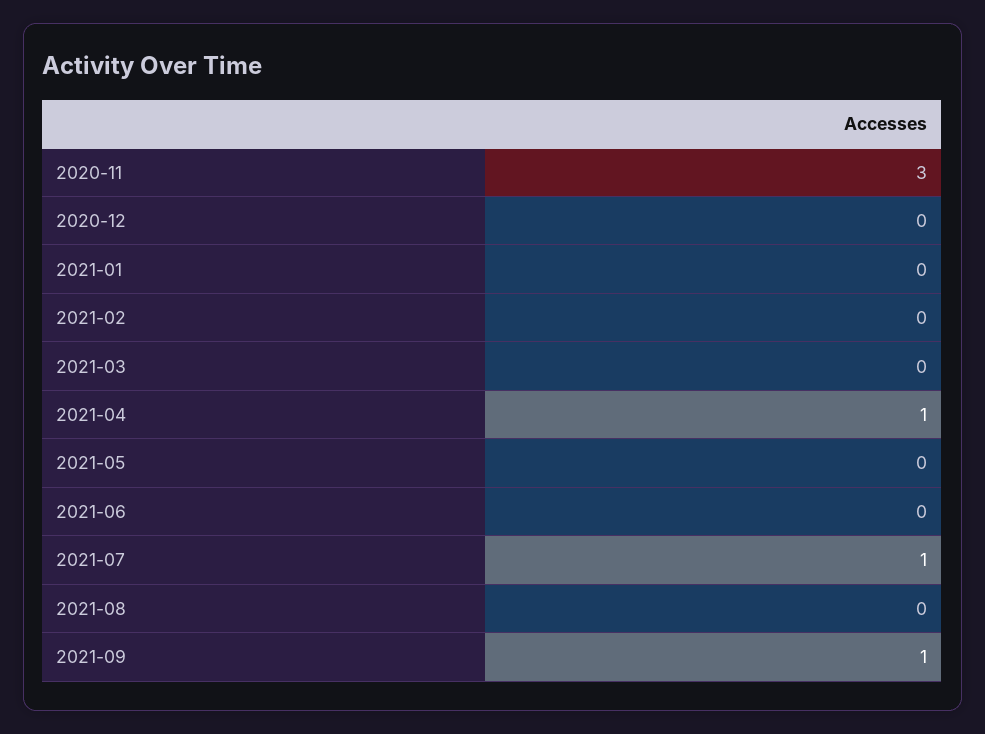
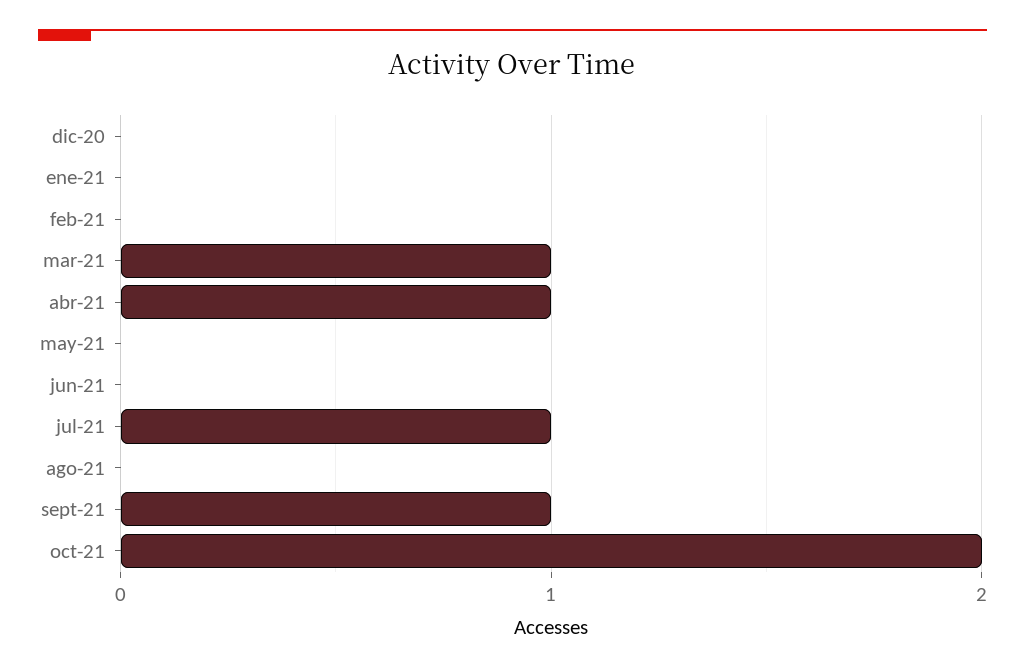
2020-11: 3 -> none
2021-03: 0 -> 1
oct-21: none -> 2

